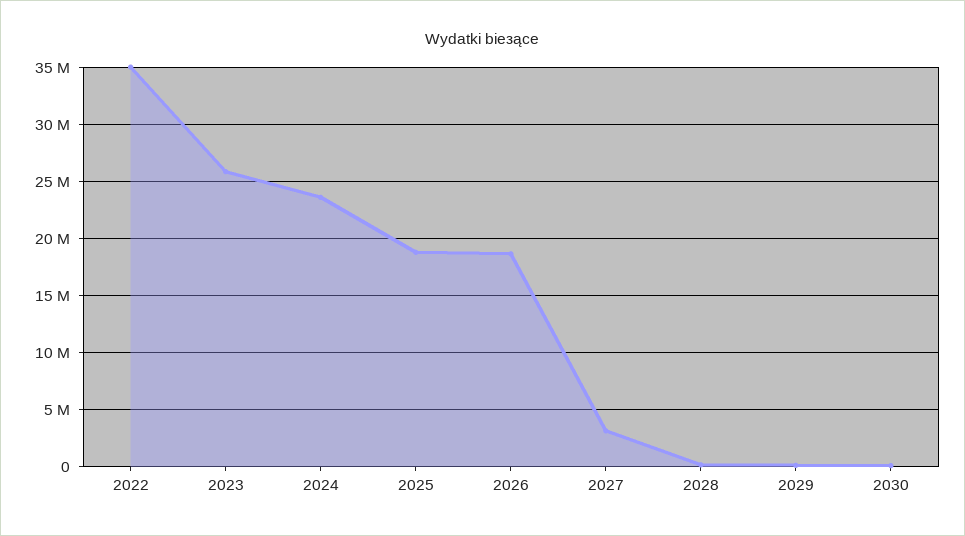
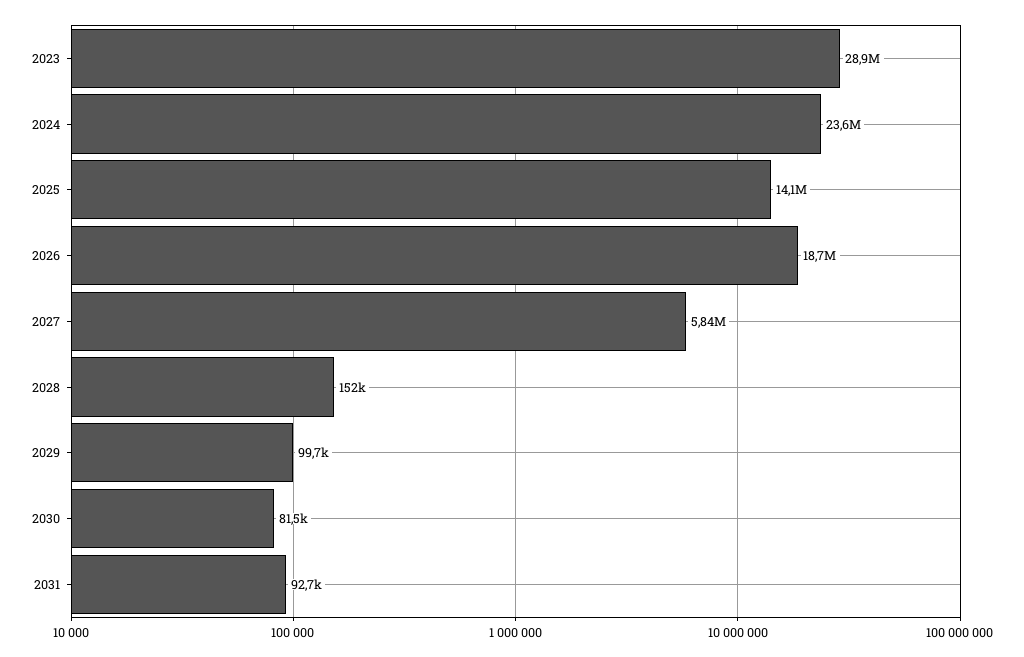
2022: 35000000 -> none
2023: 26000000 -> 28900000
2025: 19000000 -> 14100000
2027: 3000000 -> 5840000
2031: none -> 92700

